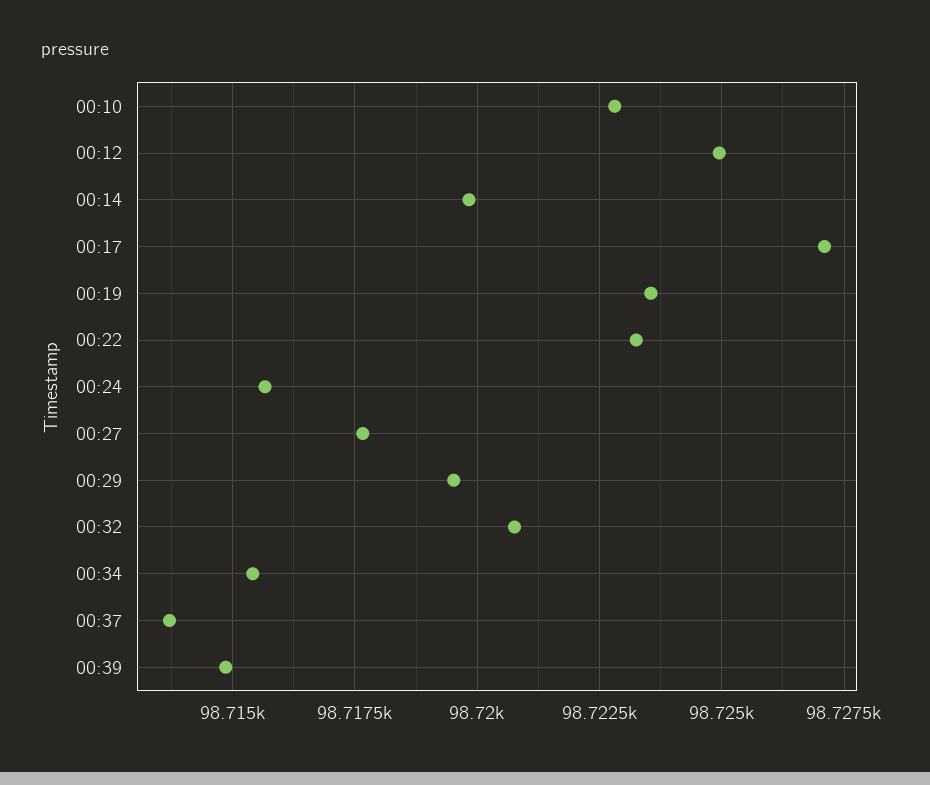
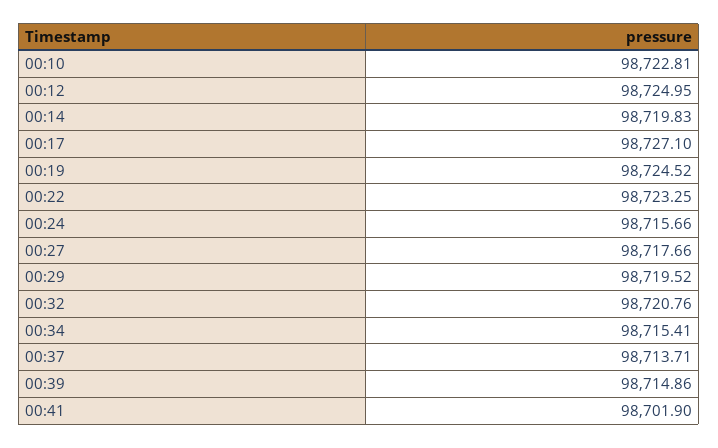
00:19: 98723.5 -> 98724.52
00:41: none -> 98701.9

